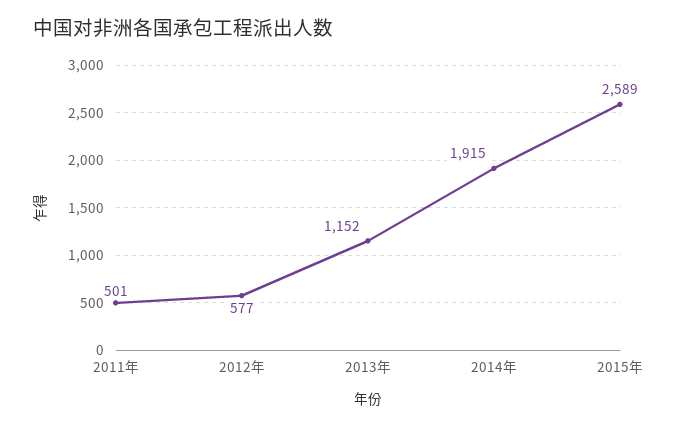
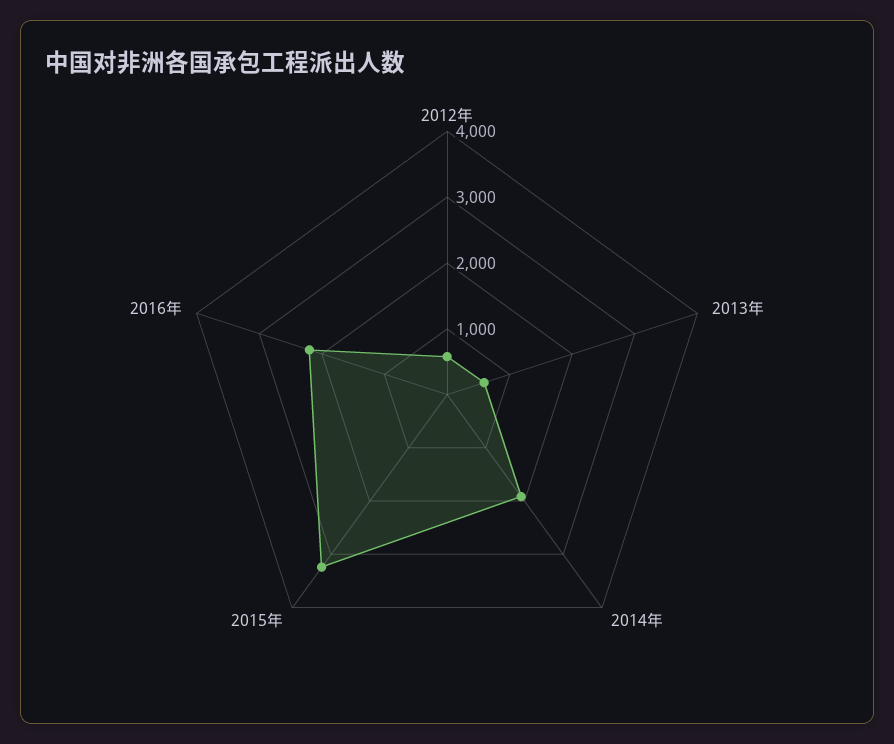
2011年: 501 -> none
2013年: 1152 -> 600
2015年: 2589 -> 3200
2016年: none -> 2200

